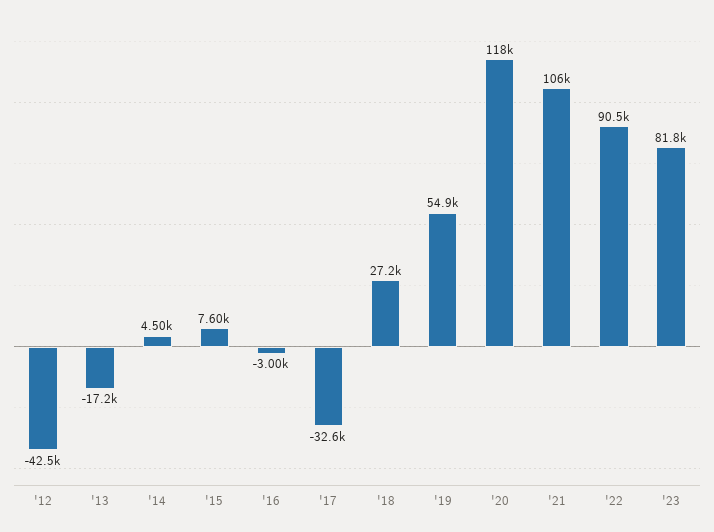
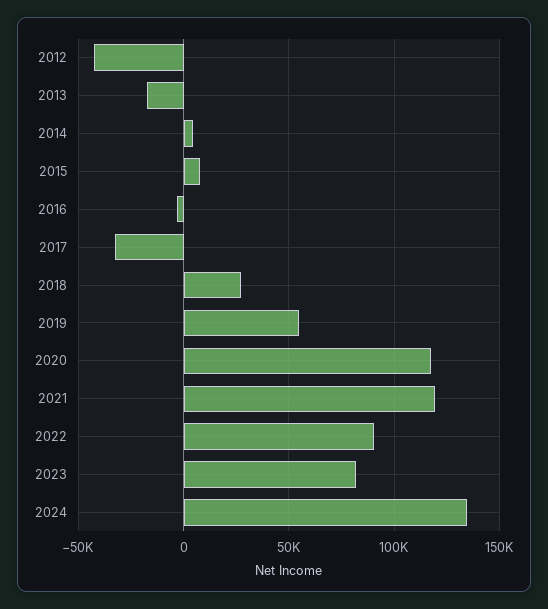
'21: 106000 -> 120000
2024: none -> 135000

